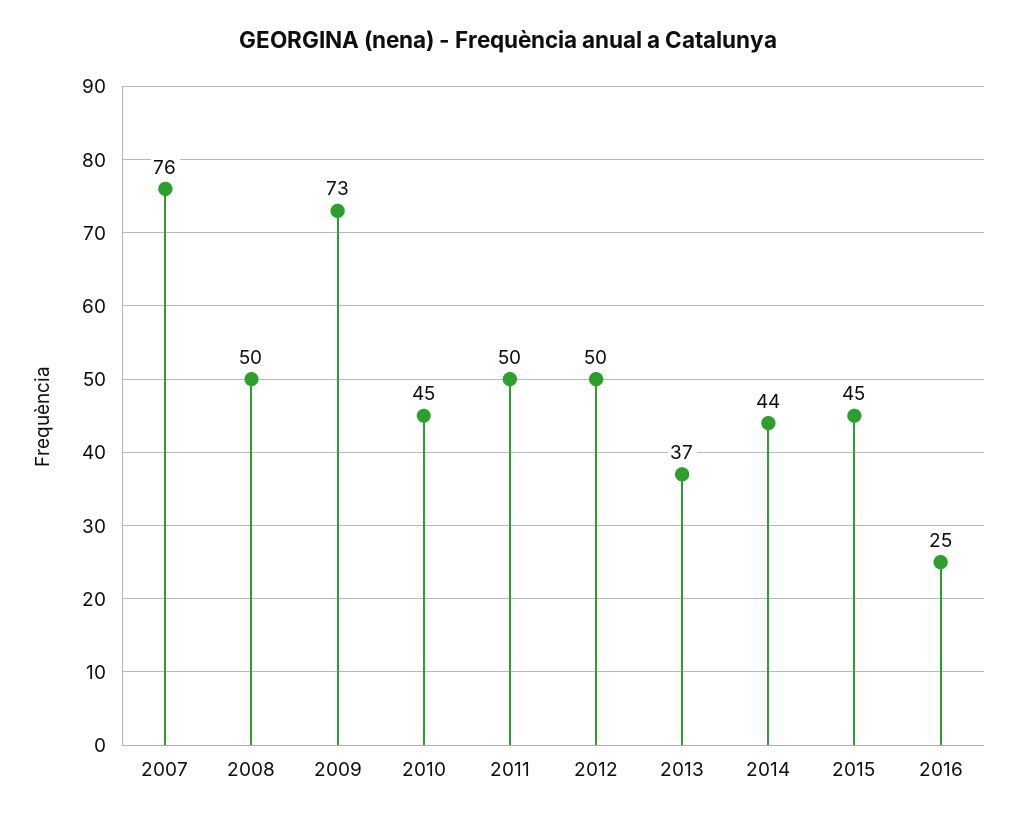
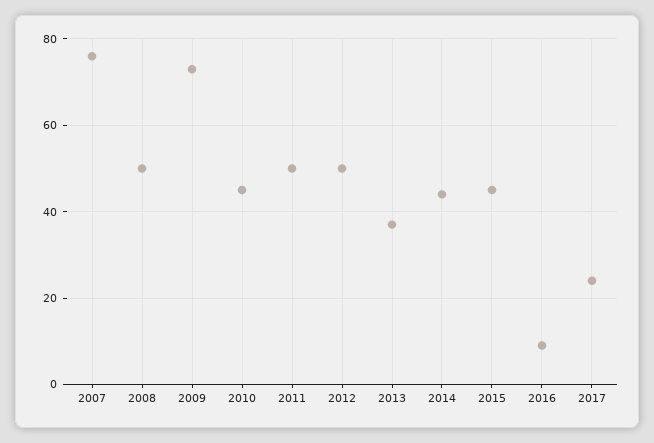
2016: 25 -> 10
2017: none -> 25

